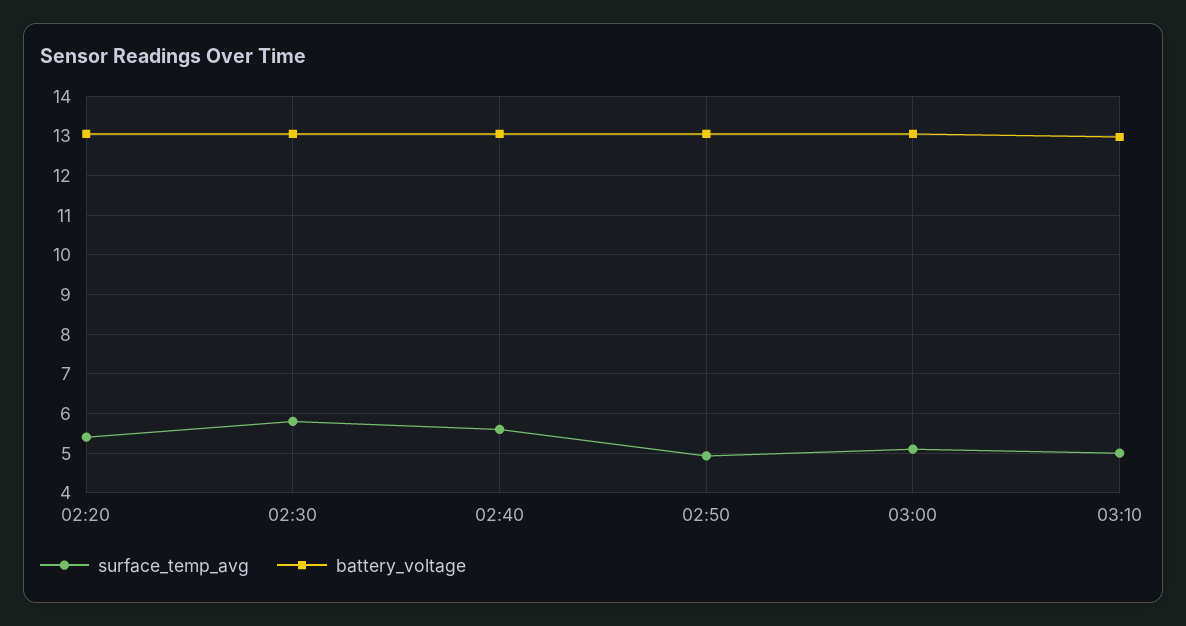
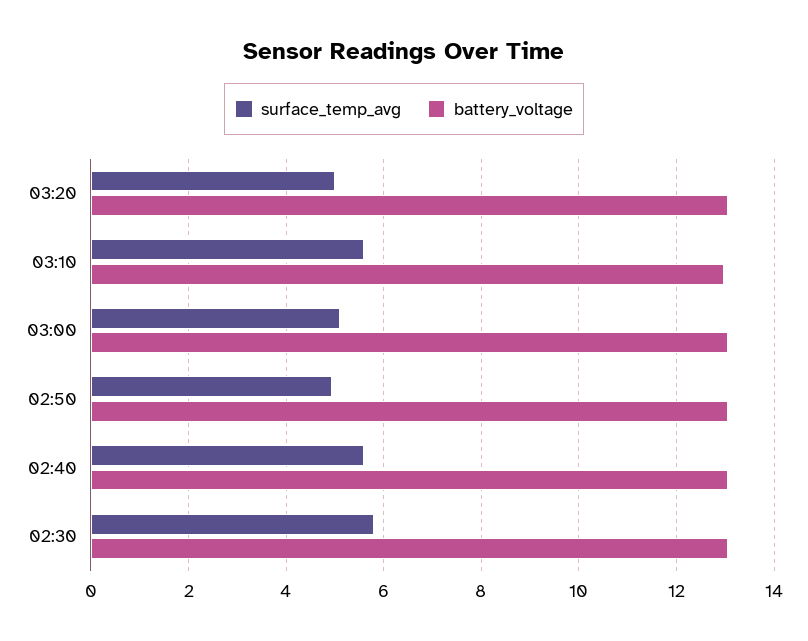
surface_temp_avg, 02:20: 5.4 -> none
battery_voltage, 02:20: 13 -> none
surface_temp_avg, 03:10: 5 -> 5.6
surface_temp_avg, 03:20: none -> 5
battery_voltage, 03:20: none -> 13

